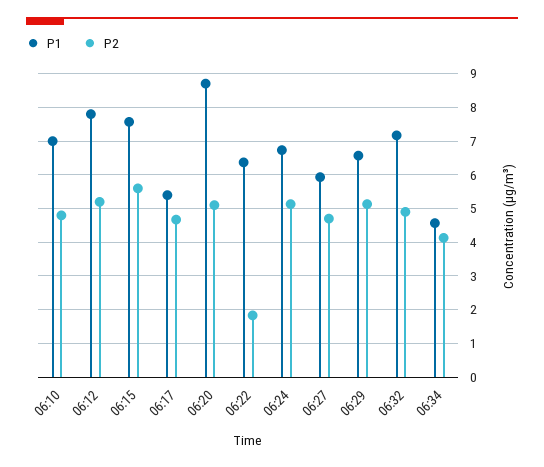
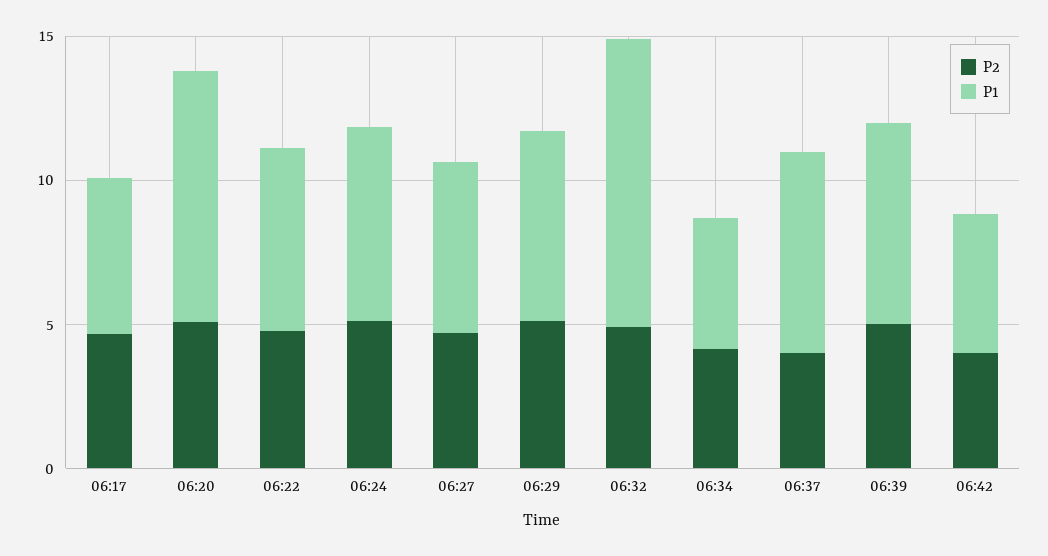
P1, 06:10: 7 -> none
P2, 06:10: 4.8 -> none
P1, 06:12: 7.8 -> none
P2, 06:12: 5.2 -> none
P1, 06:15: 7.6 -> none
P2, 06:15: 5.6 -> none
P2, 06:22: 1.8 -> 5
P1, 06:32: 7.2 -> 10
P2, 06:37: none -> 4
P1, 06:37: none -> 7
P2, 06:39: none -> 5
P1, 06:39: none -> 7
P2, 06:42: none -> 4
P1, 06:42: none -> 5

